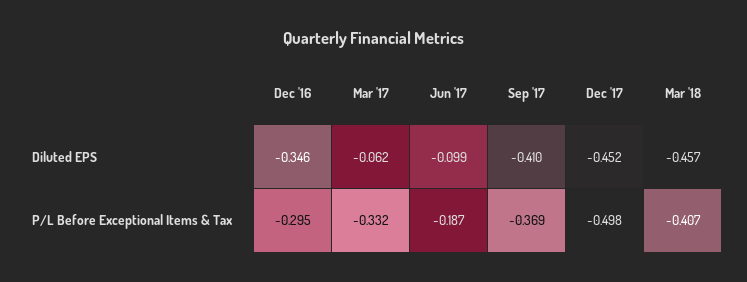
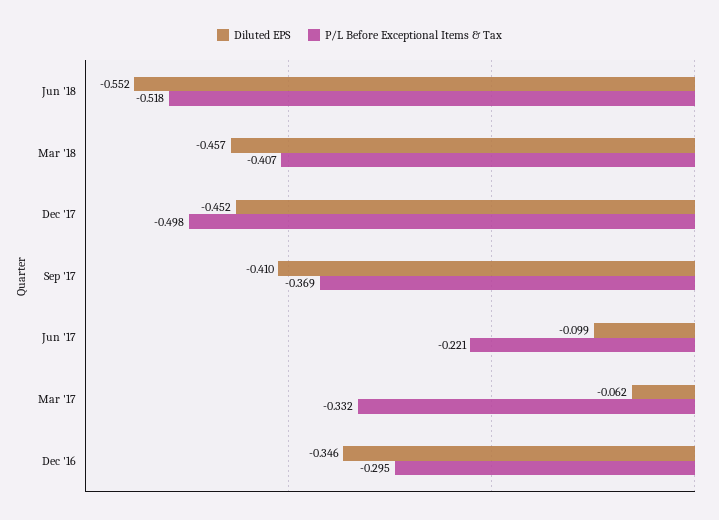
P/L Before Exceptional Items & Tax, Jun '17: -0.187 -> -0.221
Diluted EPS, Jun '18: none -> -0.552
P/L Before Exceptional Items & Tax, Jun '18: none -> -0.518

